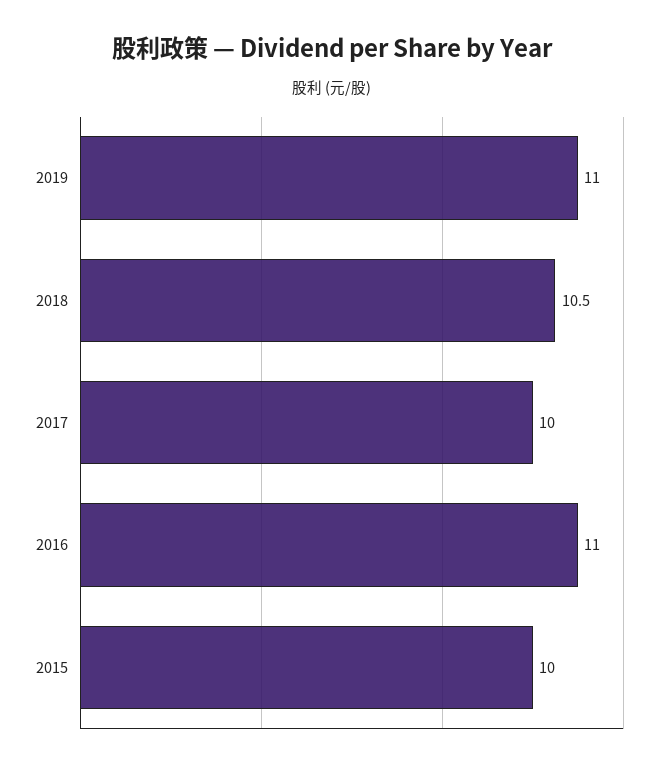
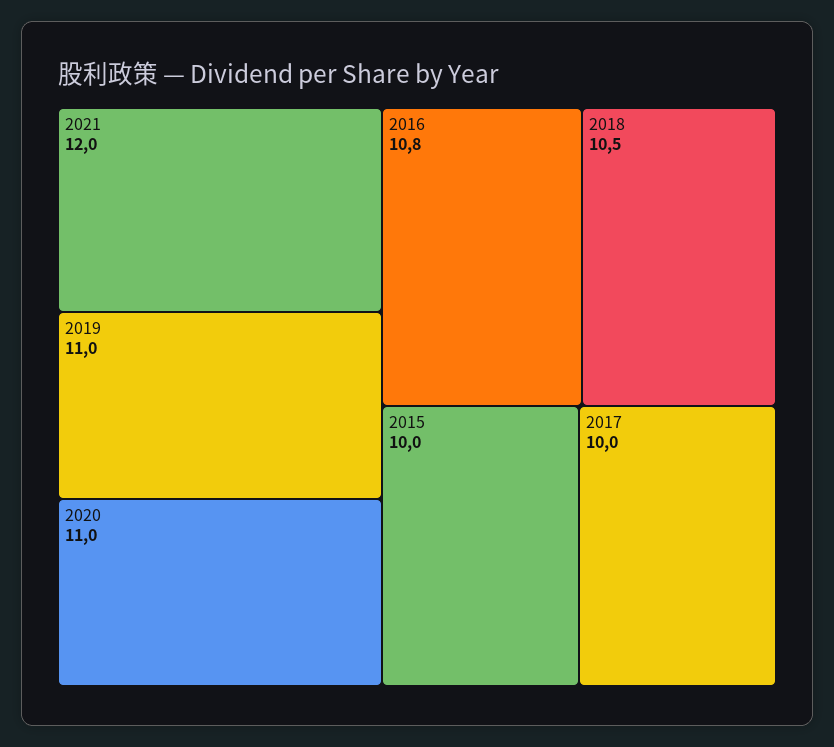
2016: 11 -> 10.8
2021: none -> 12
2020: none -> 11

